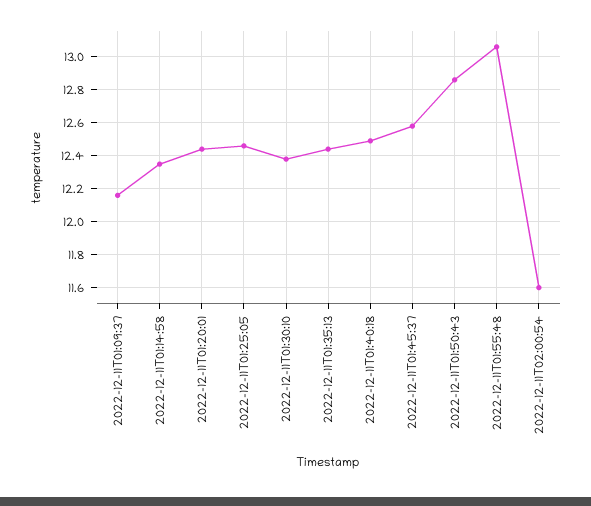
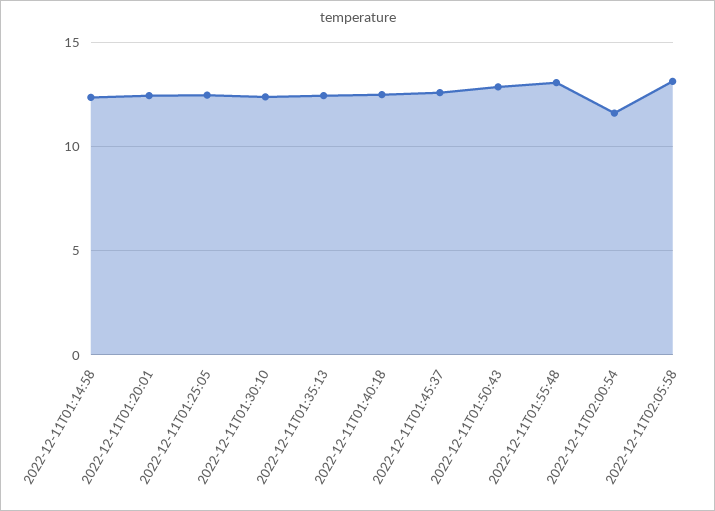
2022-12-11T01:09:37: 12.15 -> none
2022-12-11T02:05:58: none -> 13

